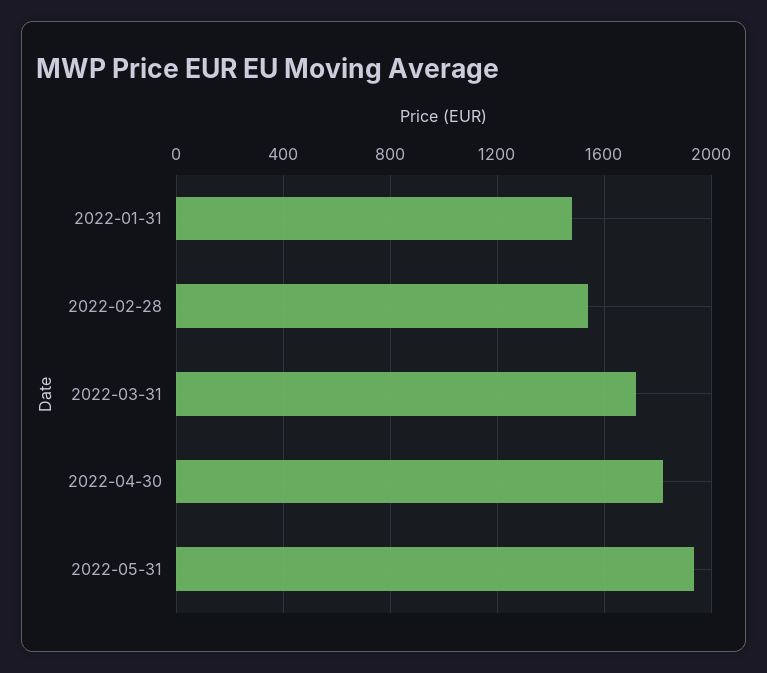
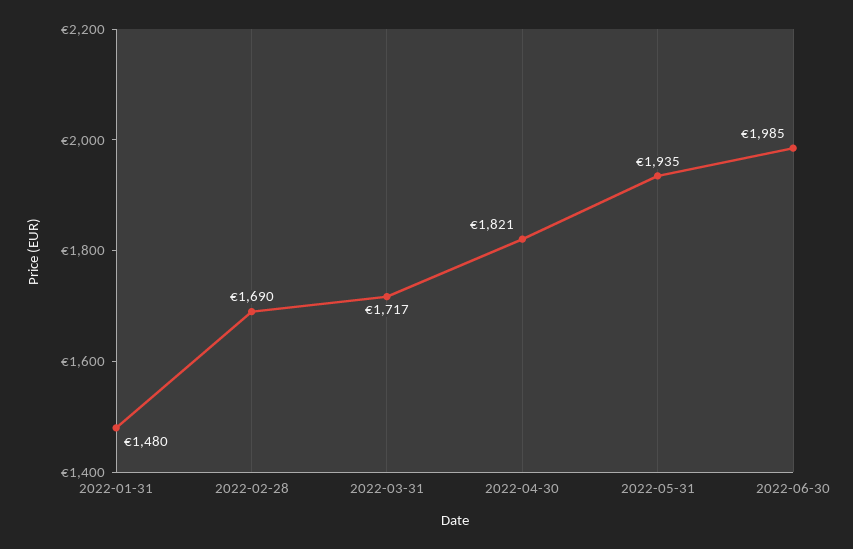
2022-02-28: 1550 -> 1690
2022-06-30: none -> 1985

